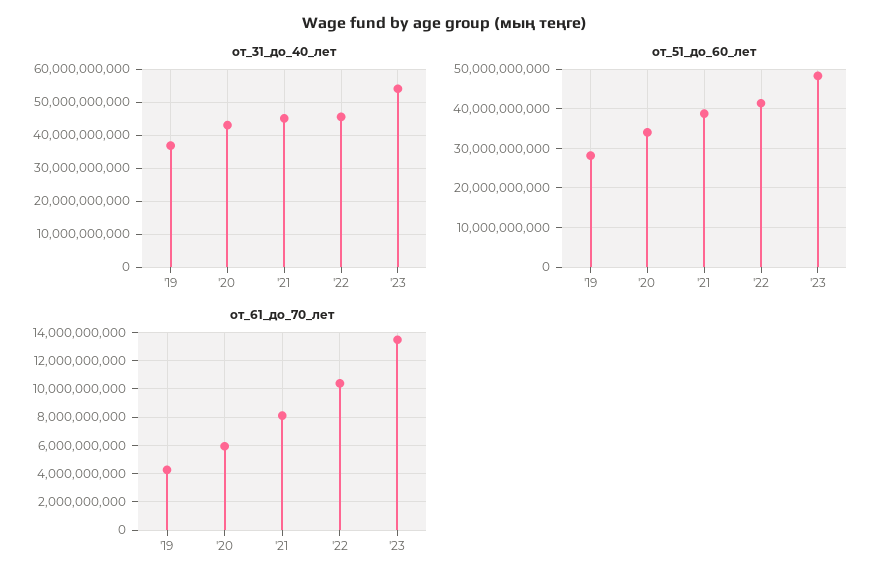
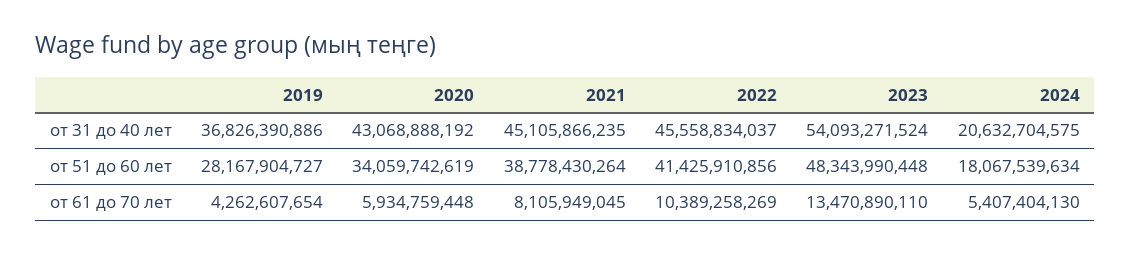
от_31_до_40_лет, 2024: none -> 20632704575
от_51_до_60_лет, 2024: none -> 18067539634
от_61_до_70_лет, 2024: none -> 5407404130

